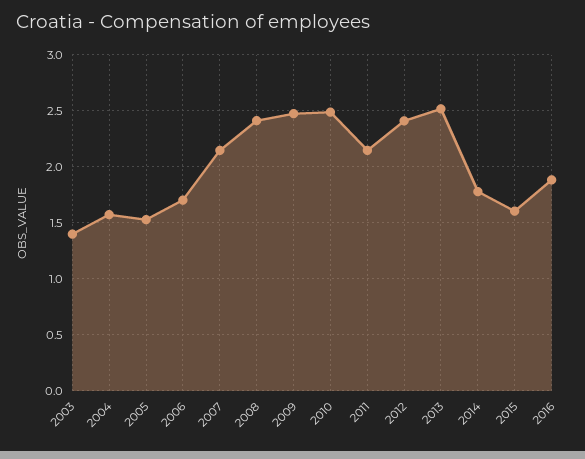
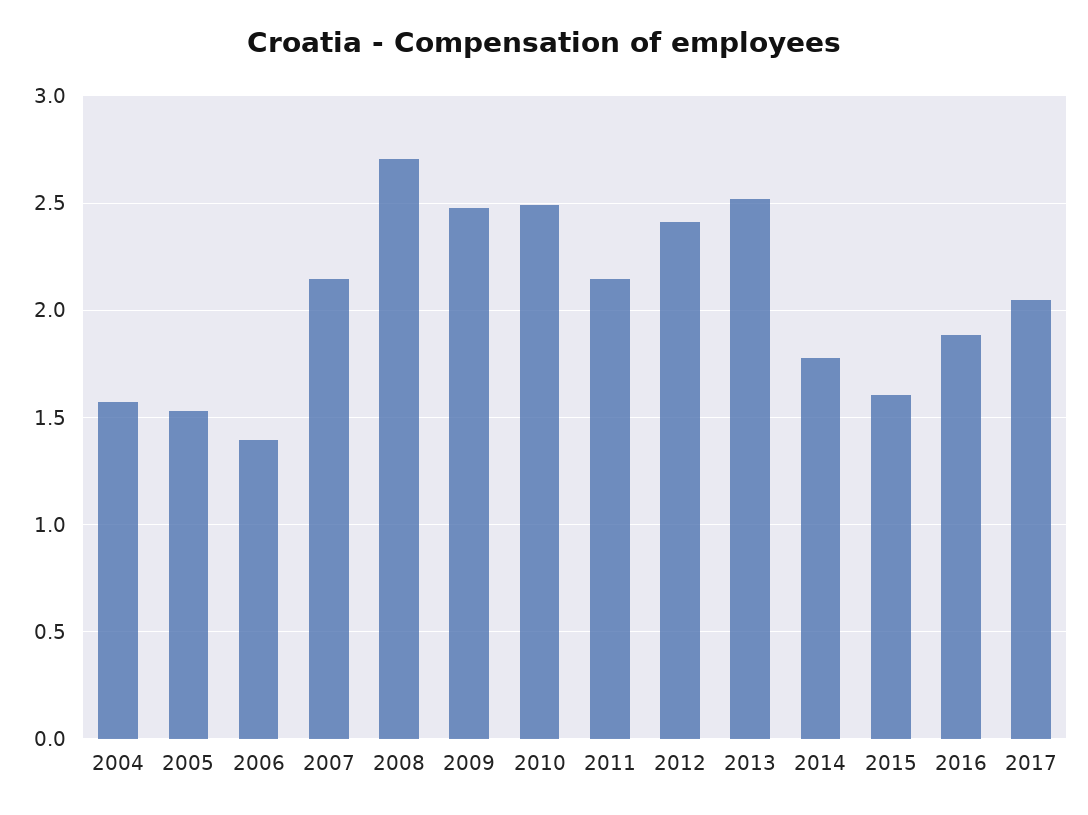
2003: 1.4 -> none
2006: 1.7 -> 1.4
2008: 2.4 -> 2.7
2017: none -> 2.05

